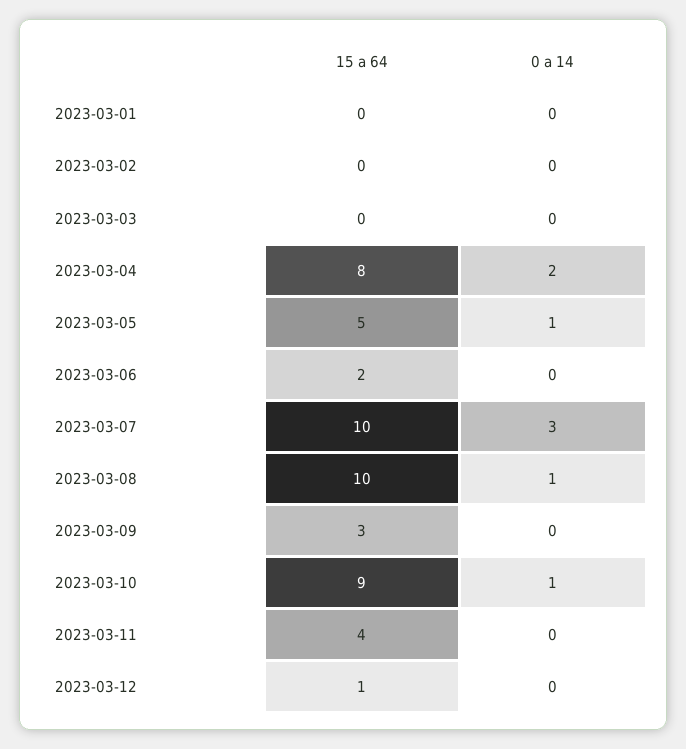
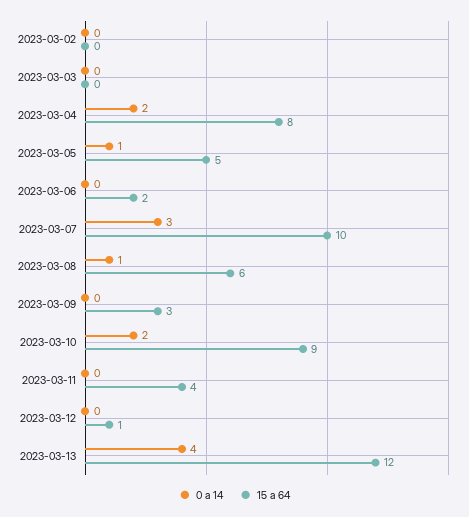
15 a 64, 2023-03-01: 0 -> none
0 a 14, 2023-03-01: 0 -> none
15 a 64, 2023-03-08: 10 -> 6
0 a 14, 2023-03-10: 1 -> 2
0 a 14, 2023-03-13: none -> 4
15 a 64, 2023-03-13: none -> 12

